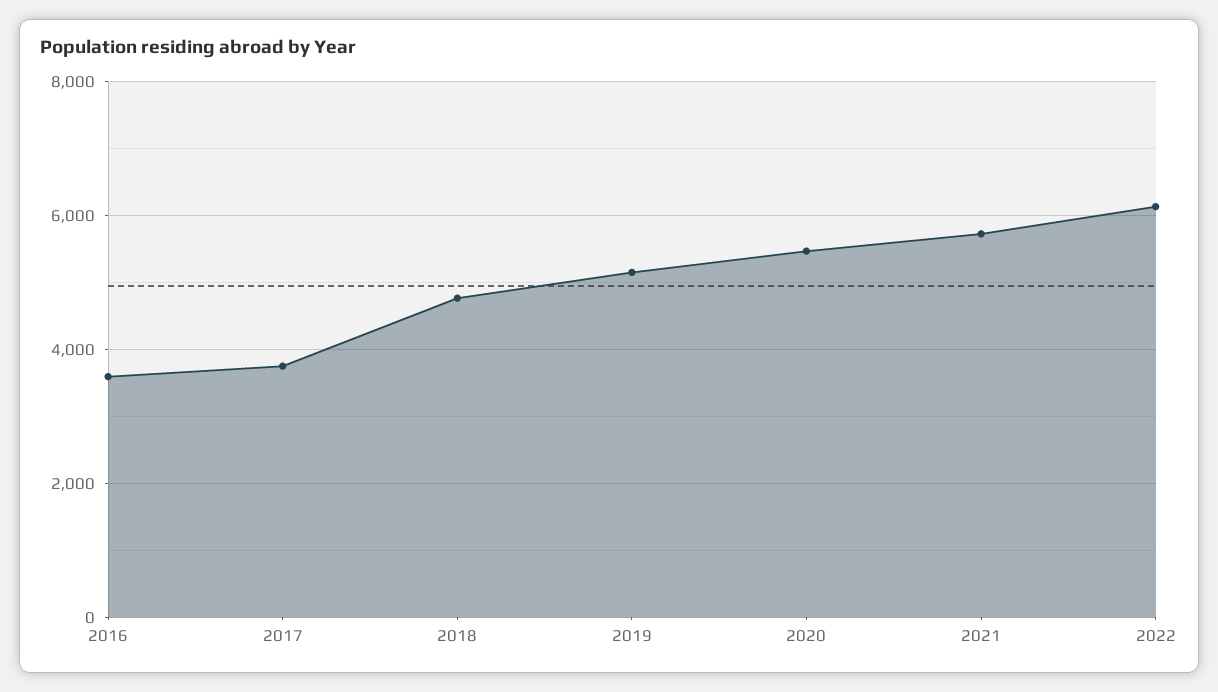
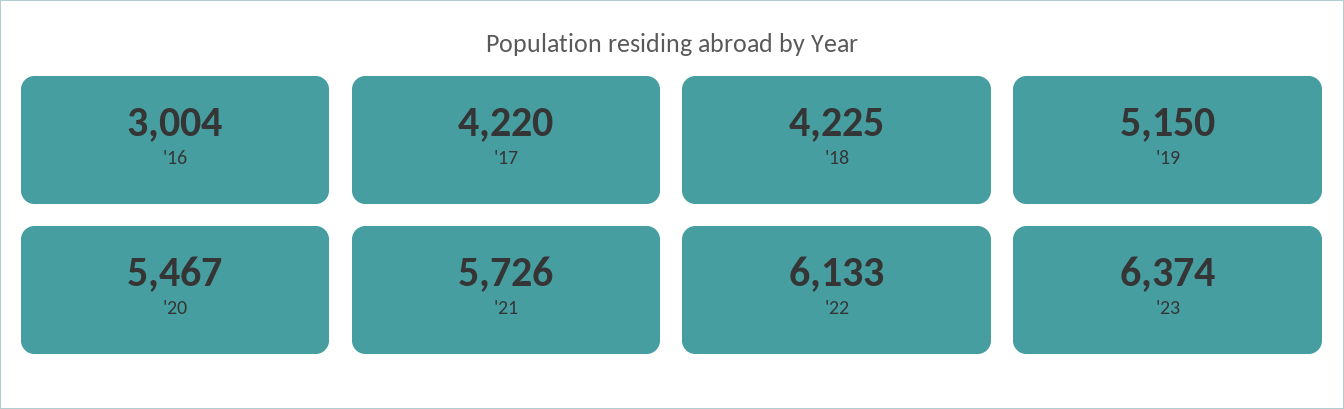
2016: 3600 -> 3004
2017: 3800 -> 4220
2018: 4800 -> 4225
'23: none -> 6374

